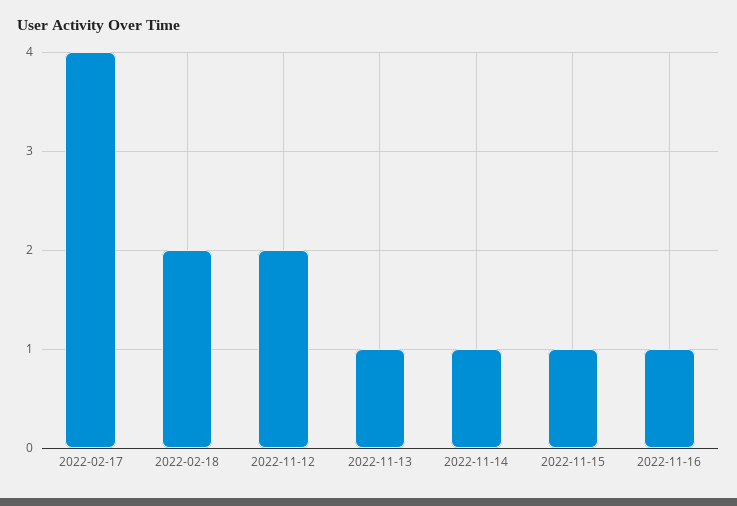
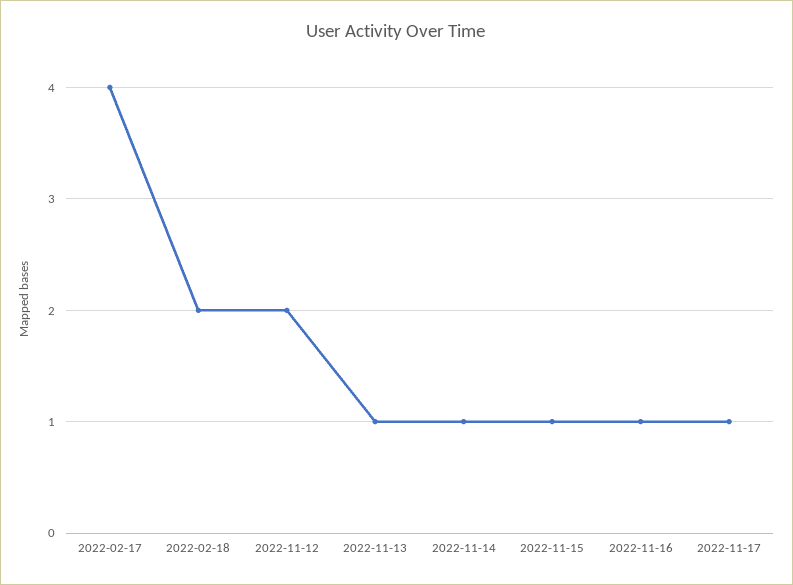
2022-11-17: none -> 1

